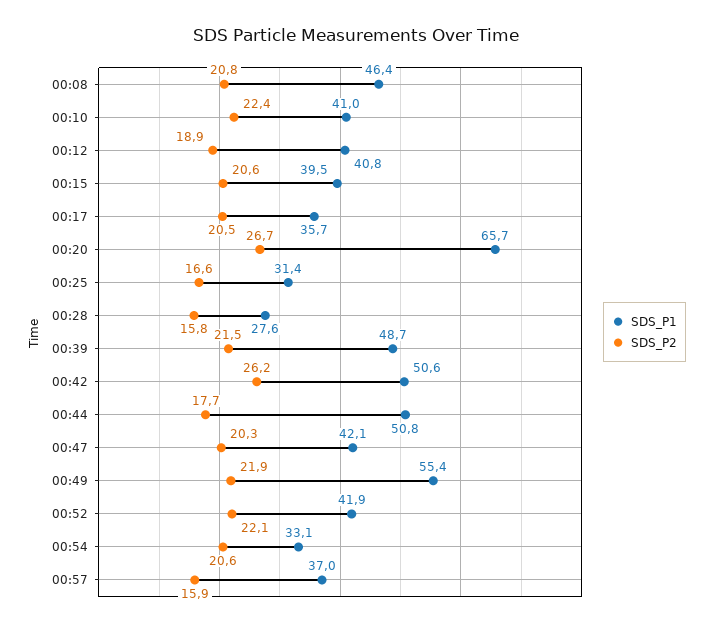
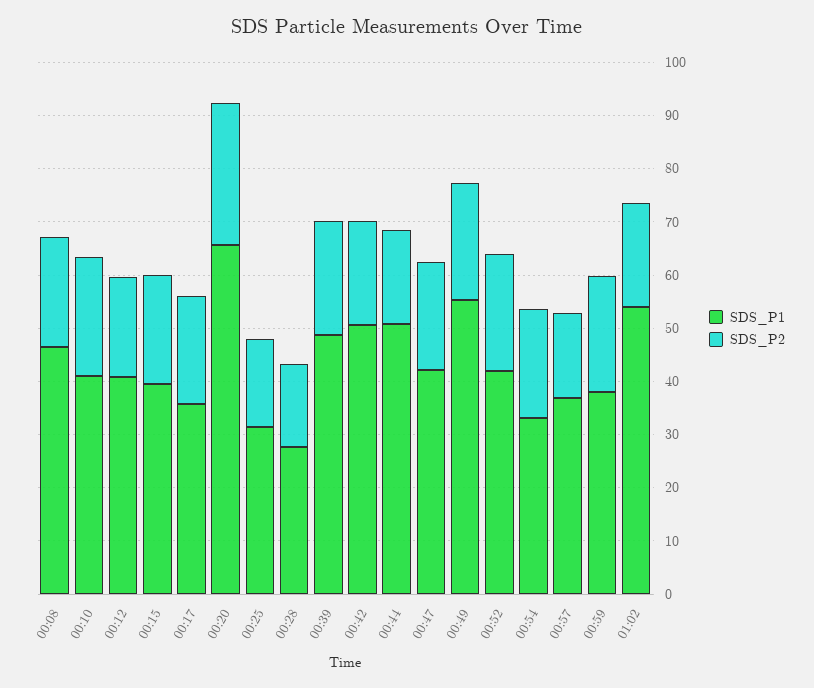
SDS_P2, 00:42: 26.2 -> 20
SDS_P1, 00:59: none -> 38
SDS_P2, 00:59: none -> 22
SDS_P1, 01:02: none -> 54
SDS_P2, 01:02: none -> 20

